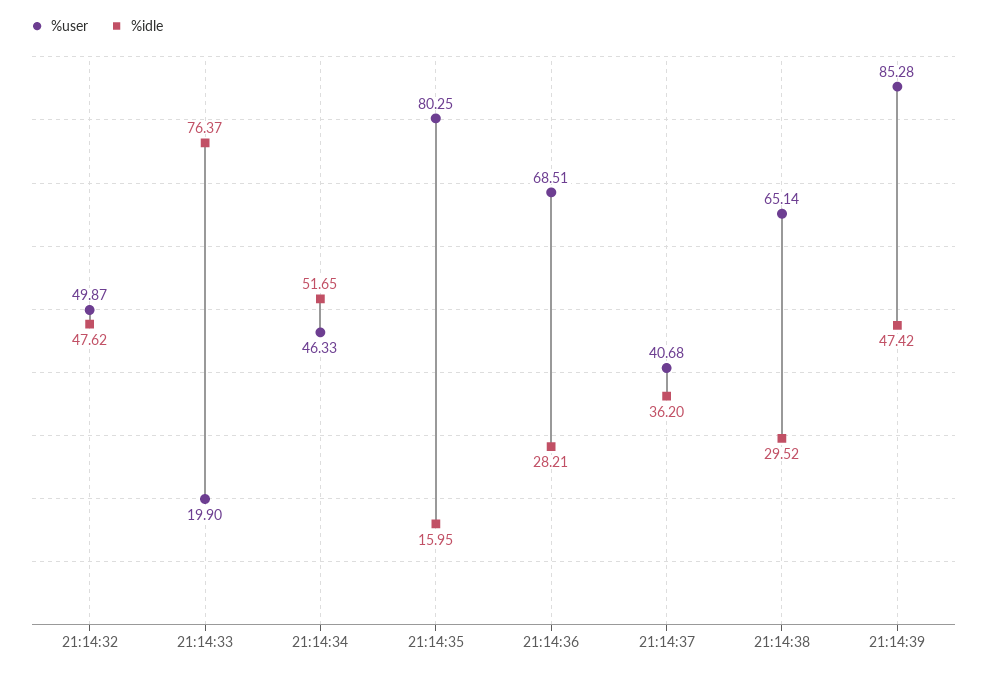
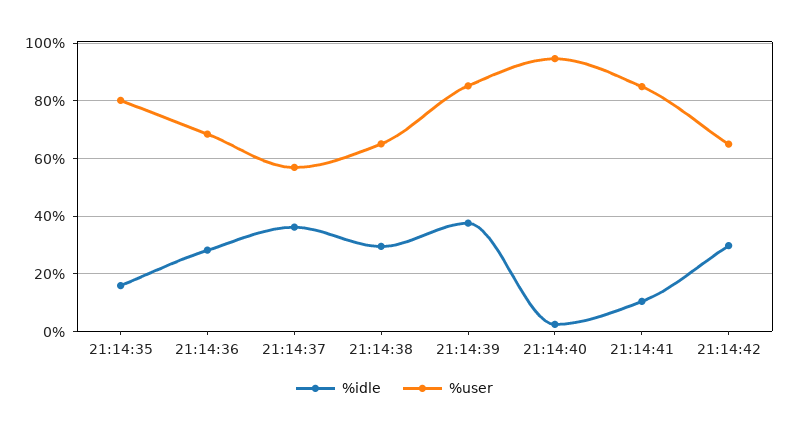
%user, 21:14:32: 49.87 -> none
%idle, 21:14:32: 47.62 -> none
%user, 21:14:33: 19.9 -> none
%idle, 21:14:33: 76.37 -> none
%user, 21:14:34: 46.33 -> none
%idle, 21:14:34: 51.65 -> none
%user, 21:14:37: 40.68 -> 57.5
%idle, 21:14:39: 47.42 -> 37.5
%idle, 21:14:40: none -> 2.5
%user, 21:14:40: none -> 95
%idle, 21:14:41: none -> 10
%user, 21:14:41: none -> 85
%idle, 21:14:42: none -> 30
%user, 21:14:42: none -> 65

